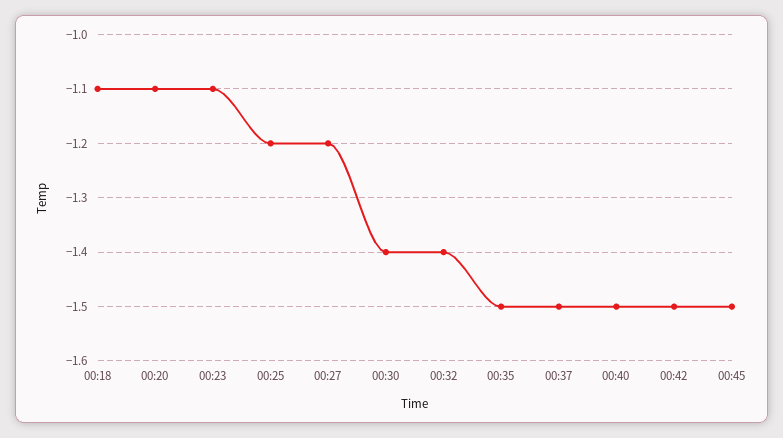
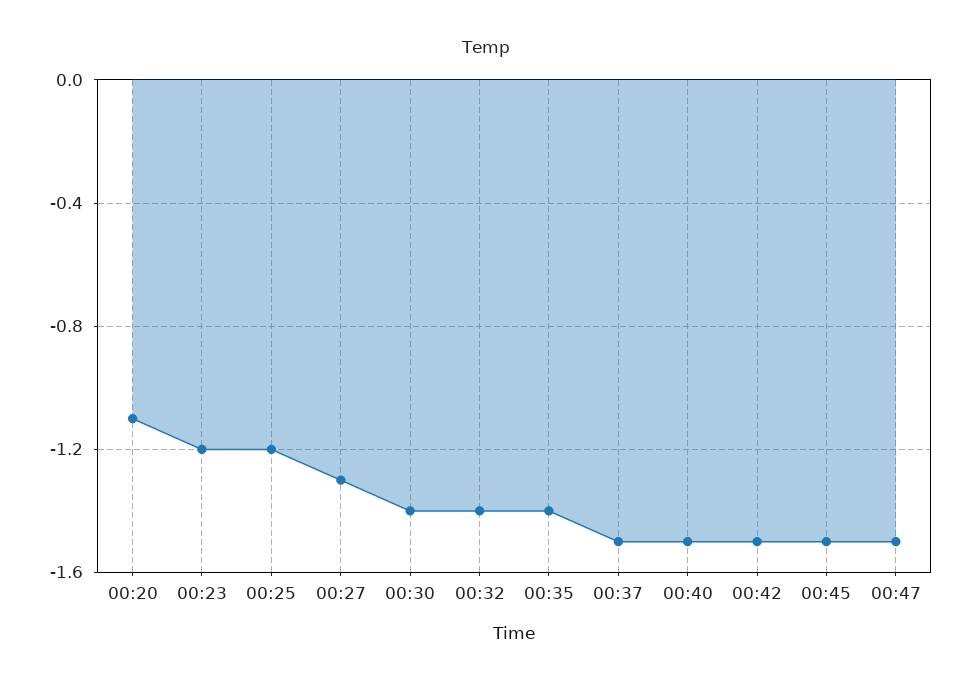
00:18: -1.1 -> none
00:23: -1.1 -> -1.2
00:27: -1.2 -> -1.3
00:35: -1.5 -> -1.4
00:47: none -> -1.5

